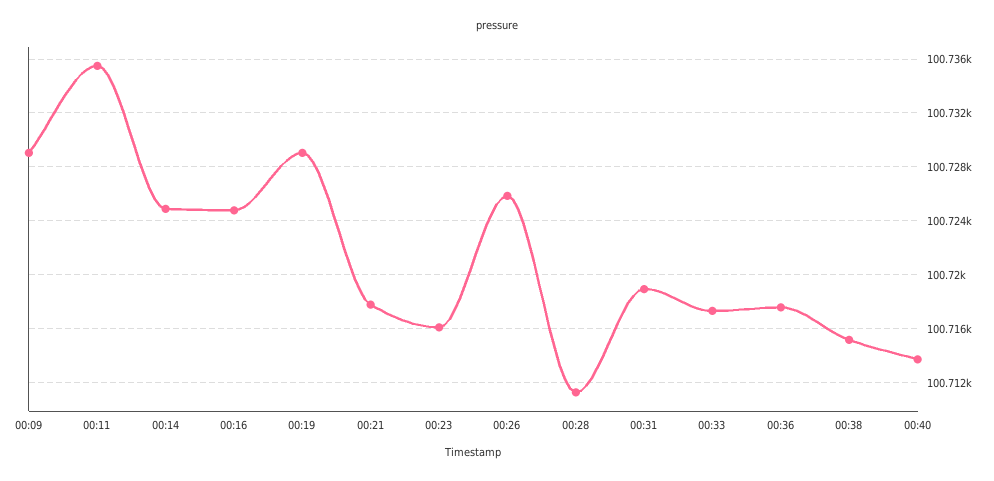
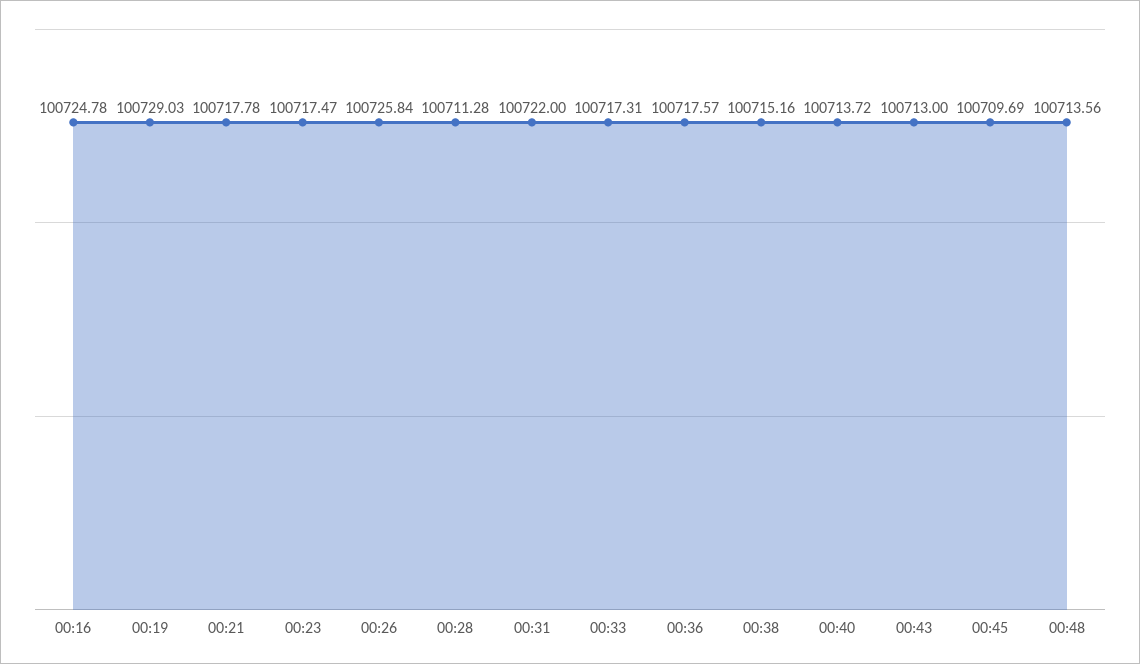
00:09: 100729 -> none
00:11: 100735.5 -> none
00:14: 100725 -> none
00:23: 100716 -> 100717.47
00:31: 100719 -> 100722
00:43: none -> 100713
00:45: none -> 100709.69
00:48: none -> 100713.56

